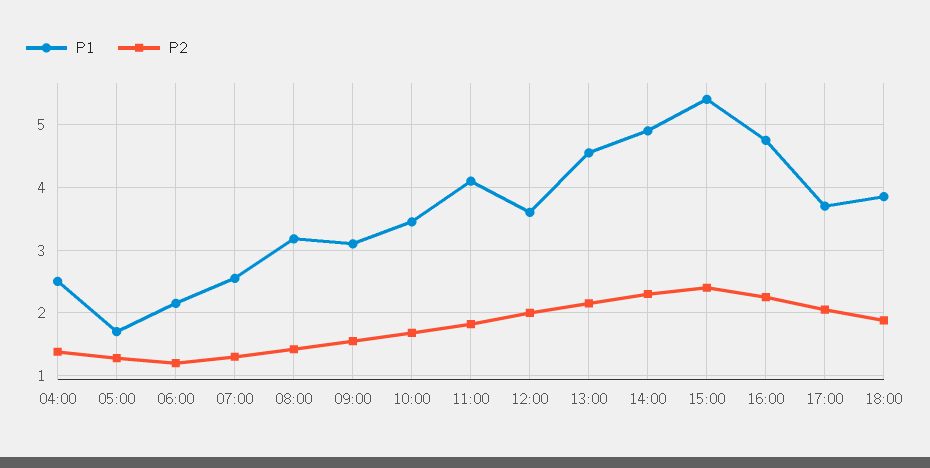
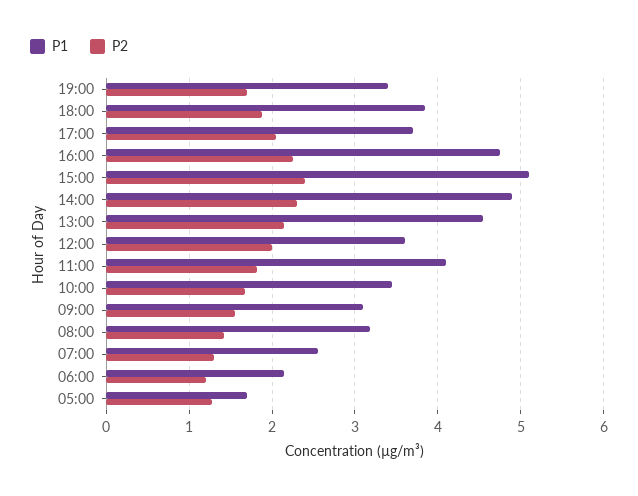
P1, 04:00: 2.5 -> none
P2, 04:00: 1.4 -> none
P1, 15:00: 5.4 -> 5.1
P1, 19:00: none -> 3.4
P2, 19:00: none -> 1.7

